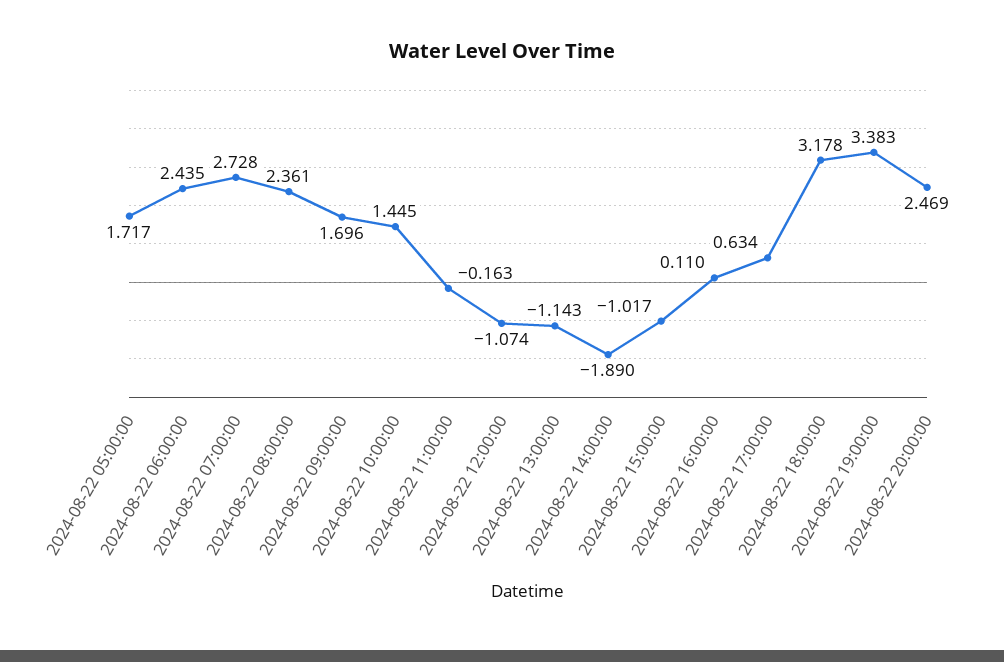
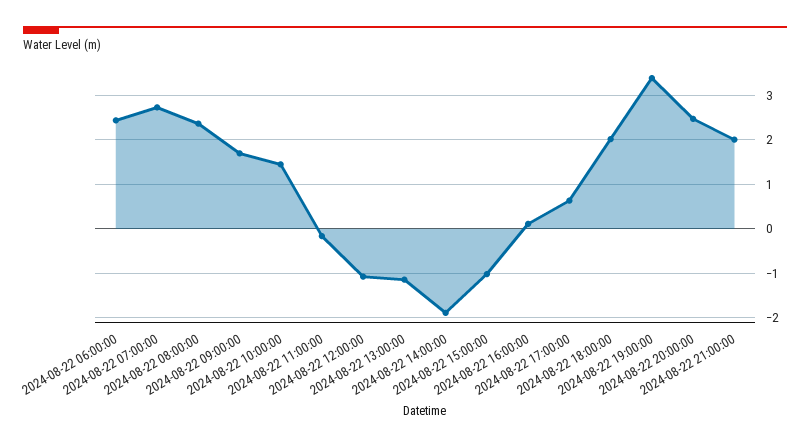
2024-08-22 05:00:00: 1.717 -> none
2024-08-22 18:00:00: 3.178 -> 2
2024-08-22 21:00:00: none -> 2

